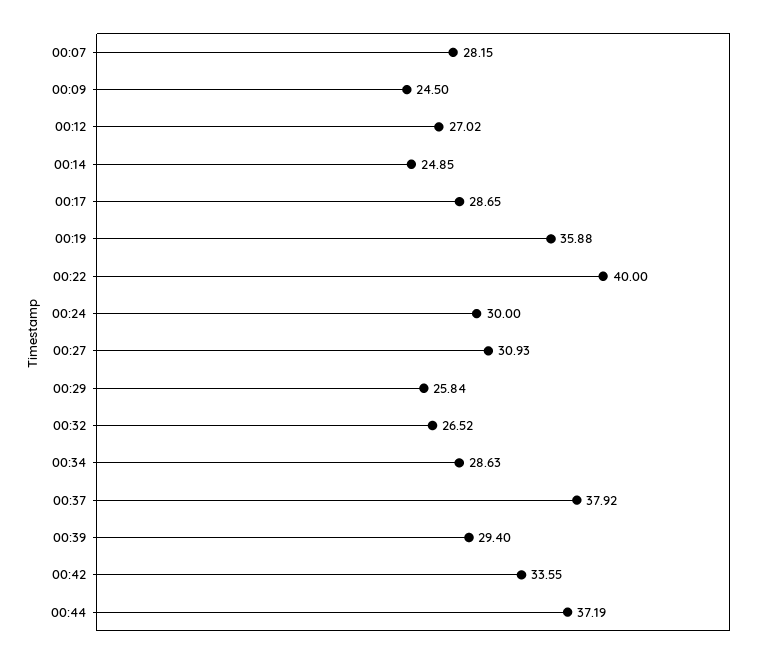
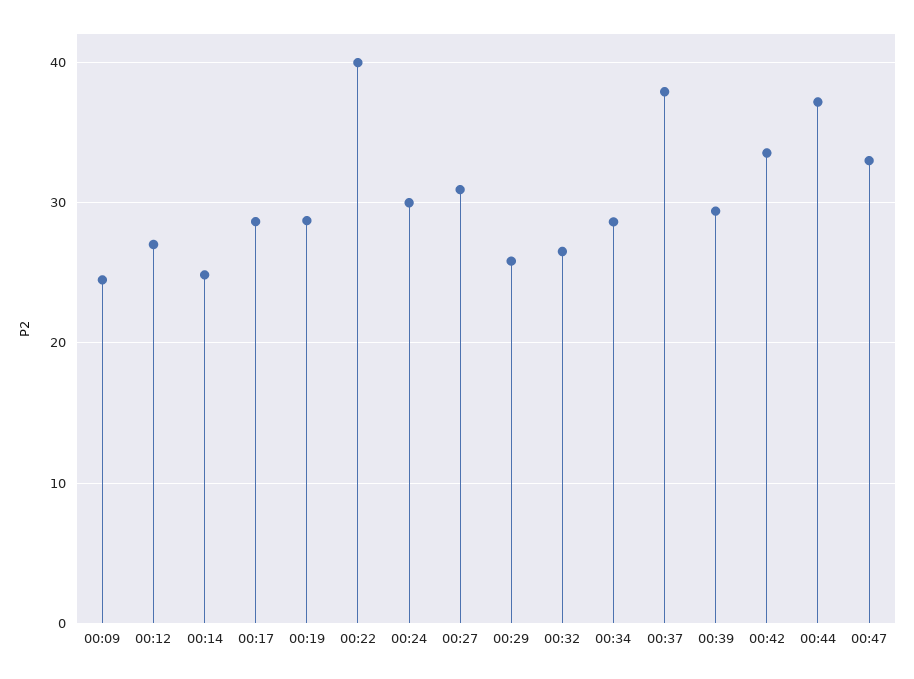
00:07: 28.15 -> none
00:19: 35.88 -> 29
00:47: none -> 33

